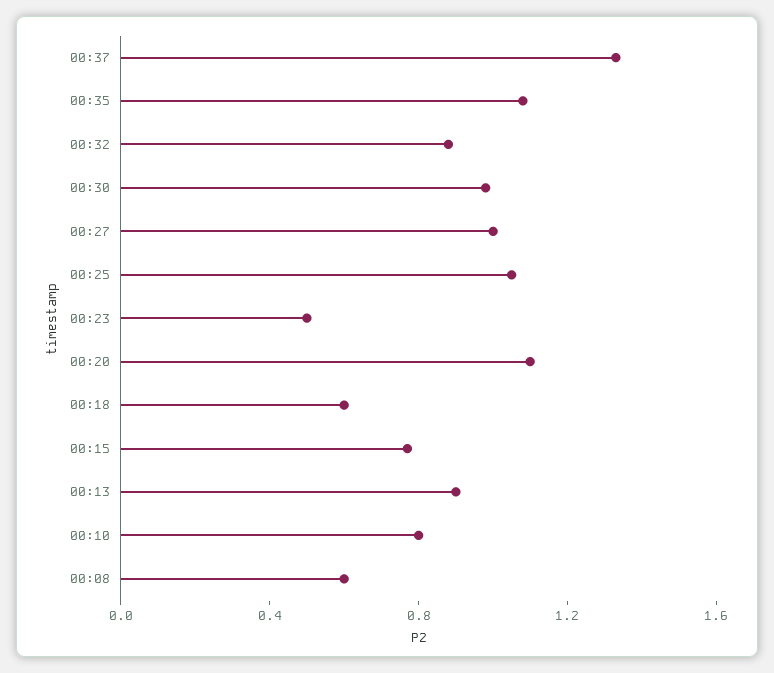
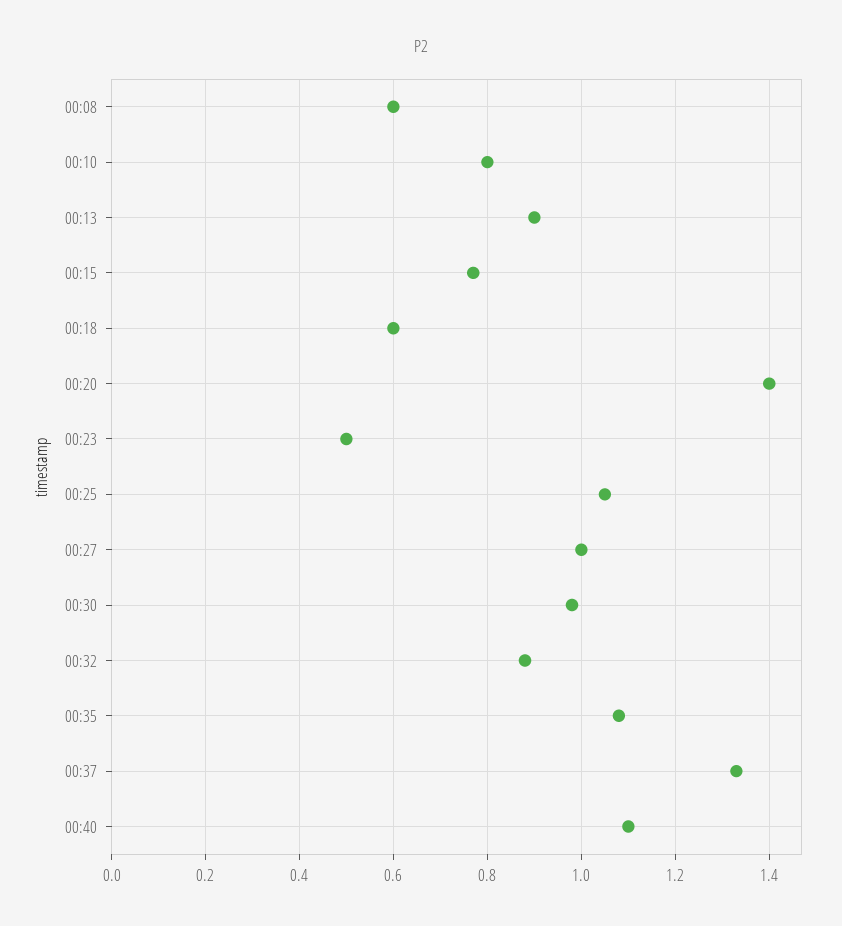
00:20: 1.1 -> 1.4
00:40: none -> 1.1

